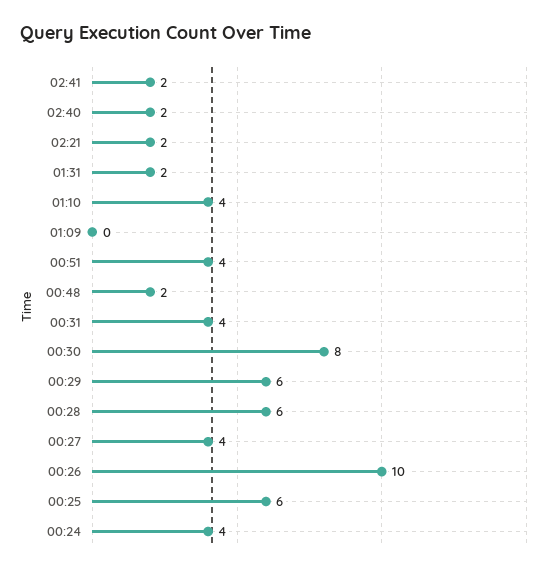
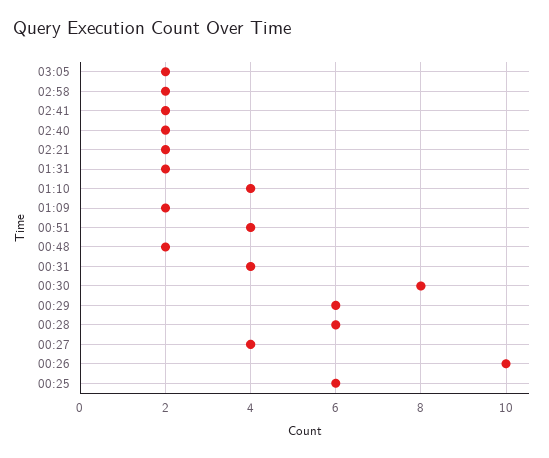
01:09: 0 -> 2
00:24: 4 -> none
03:05: none -> 2
02:58: none -> 2

